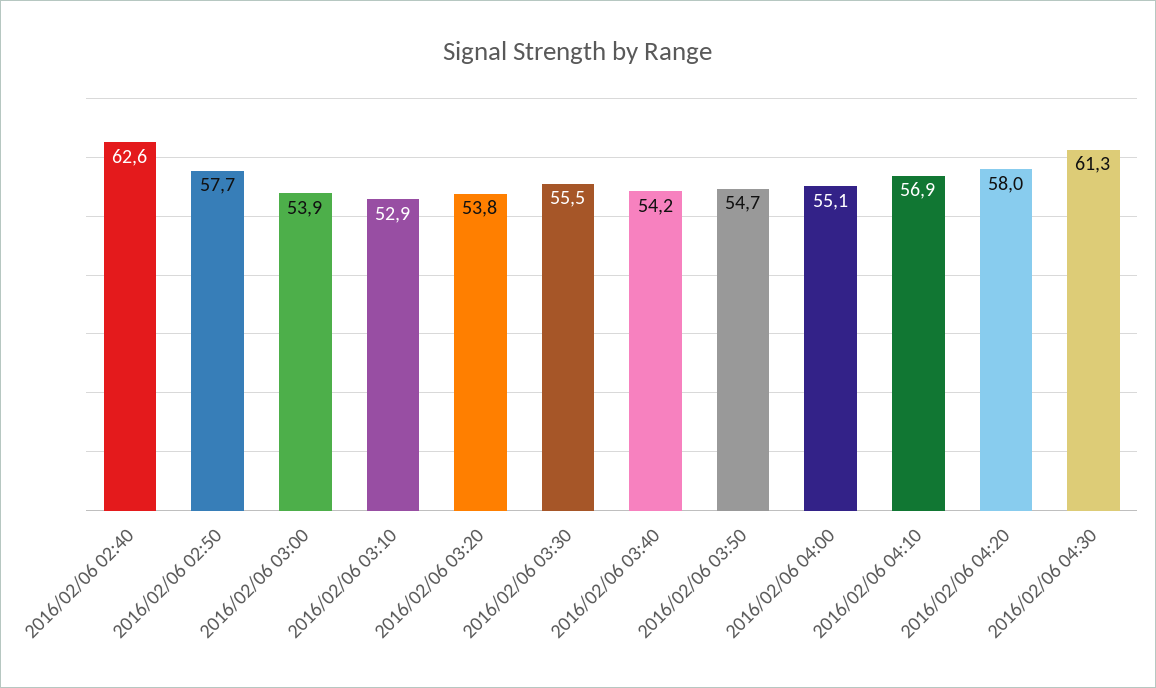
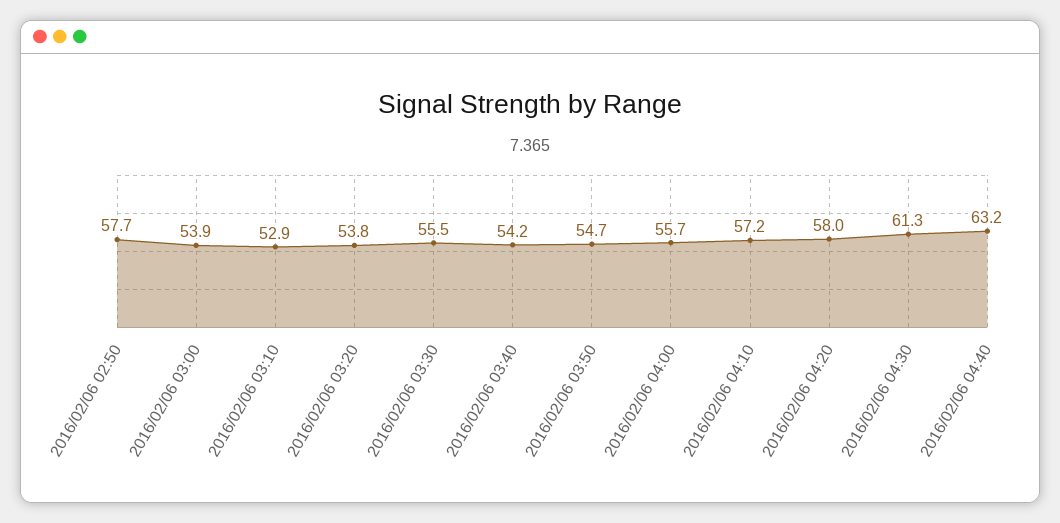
2016/02/06 02:40: 62.6 -> none
2016/02/06 04:00: 55.1 -> 55.7
2016/02/06 04:10: 56.9 -> 57.2
2016/02/06 04:40: none -> 63.2

